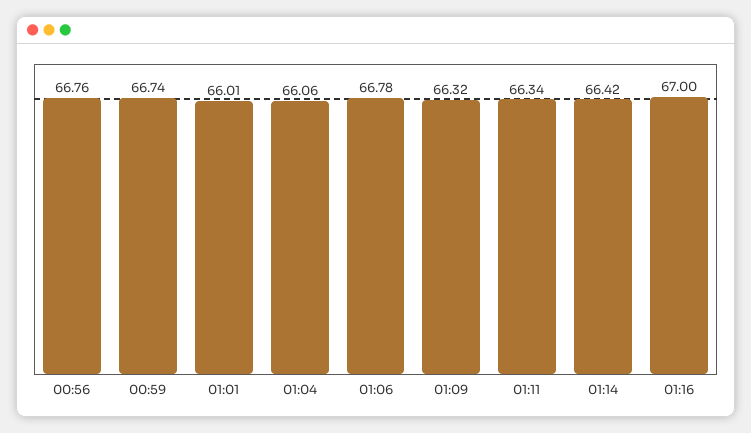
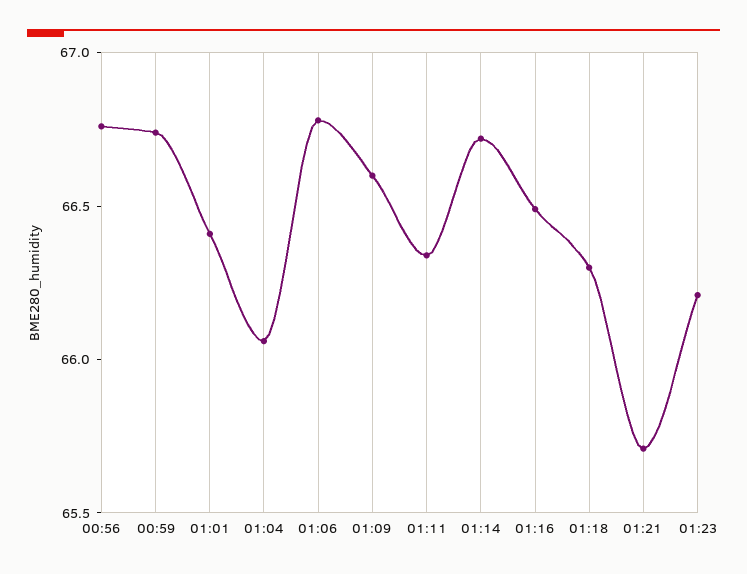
01:01: 66.01 -> 66.4
01:09: 66.32 -> 66.6
01:14: 66.42 -> 66.7
01:16: 67 -> 66.5
01:18: none -> 66.3
01:21: none -> 65.7
01:23: none -> 66.2

